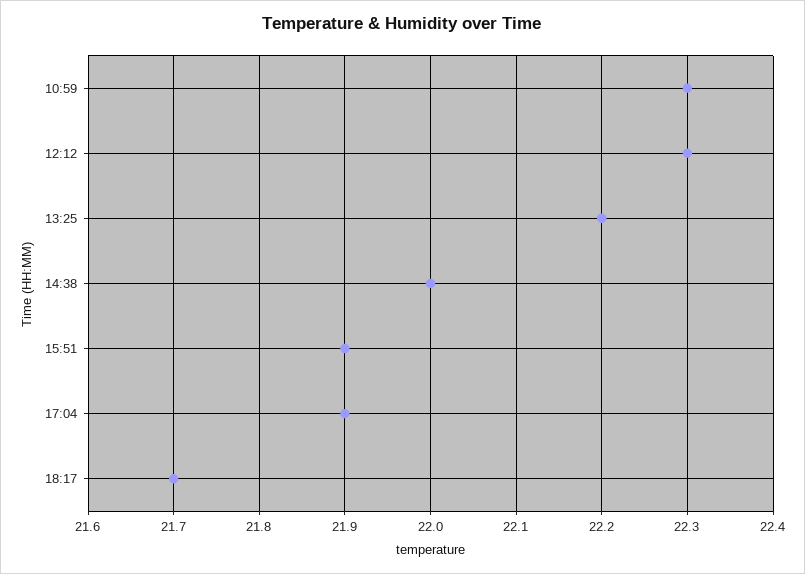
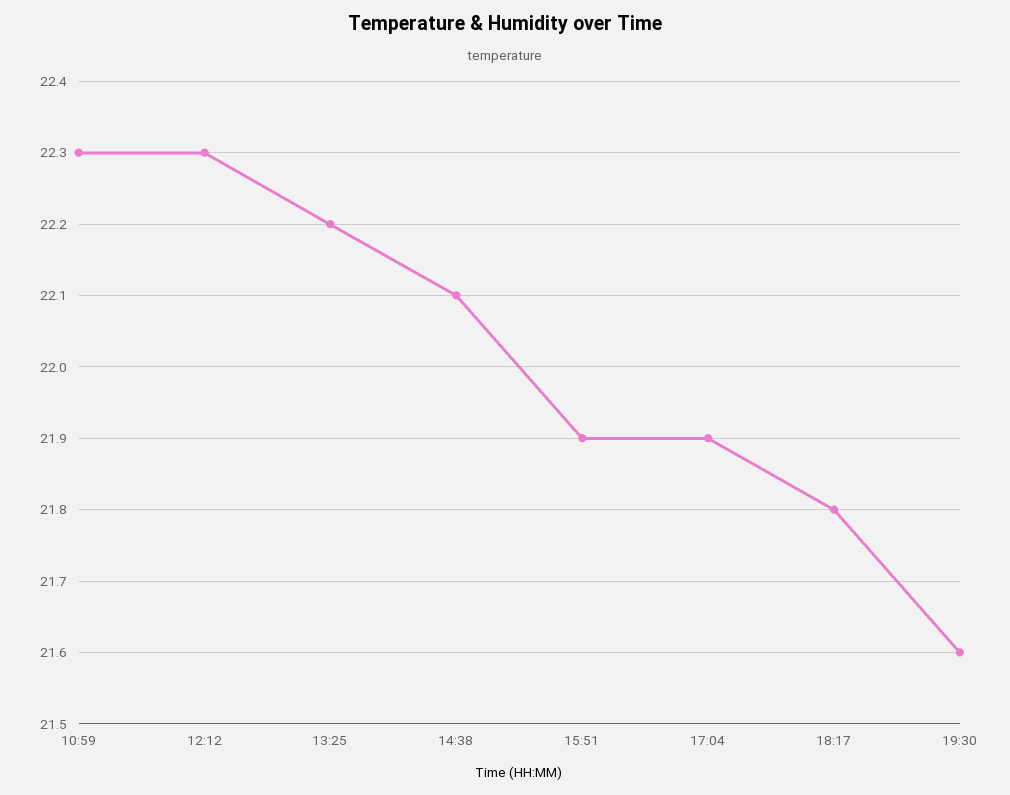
14:38: 22 -> 22.1
18:17: 21.7 -> 21.8
19:30: none -> 21.6

